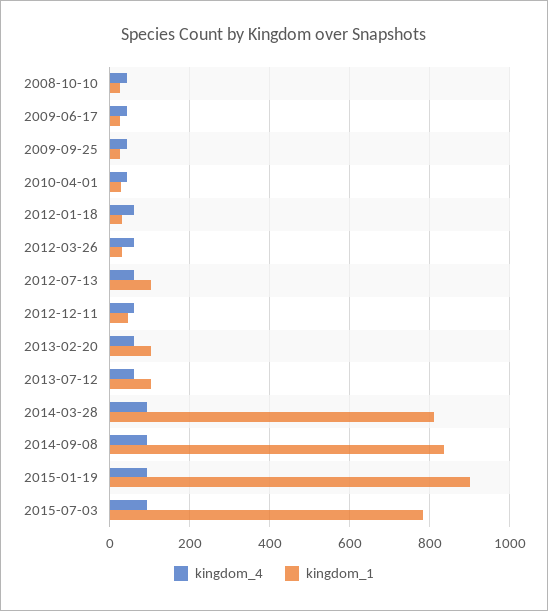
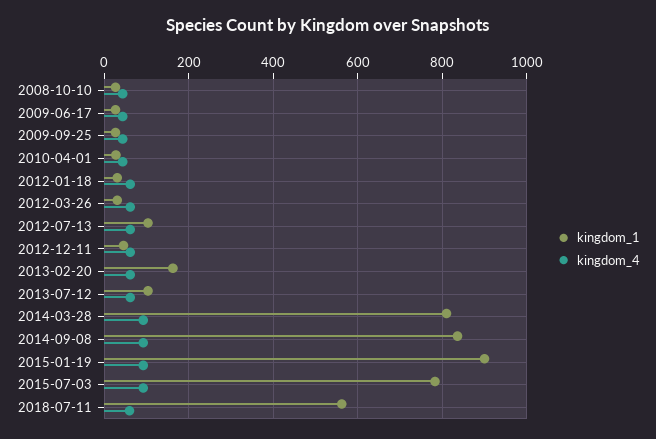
kingdom_1, 2013-02-20: 100 -> 160
kingdom_1, 2018-07-11: none -> 560
kingdom_4, 2018-07-11: none -> 60

